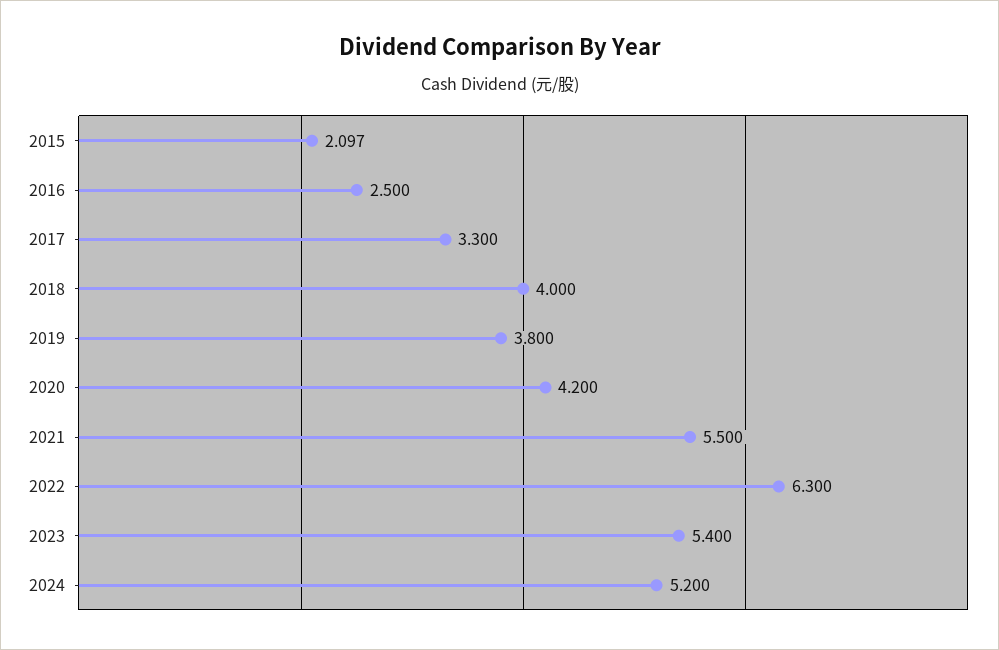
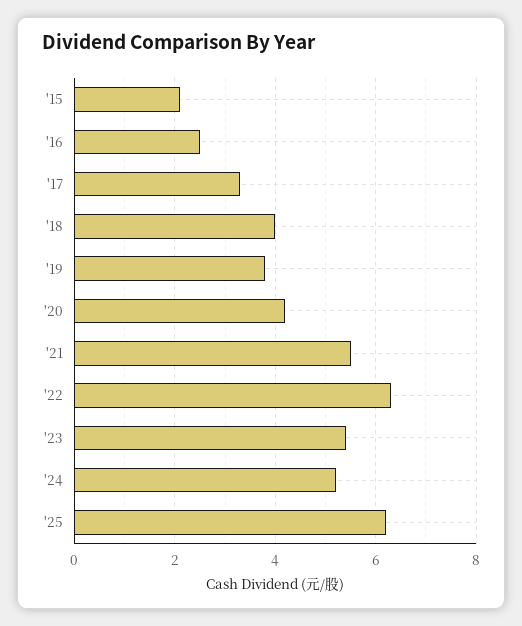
'25: none -> 6.2

